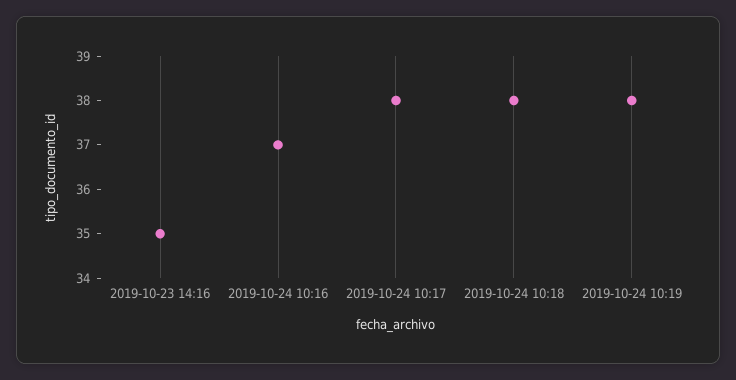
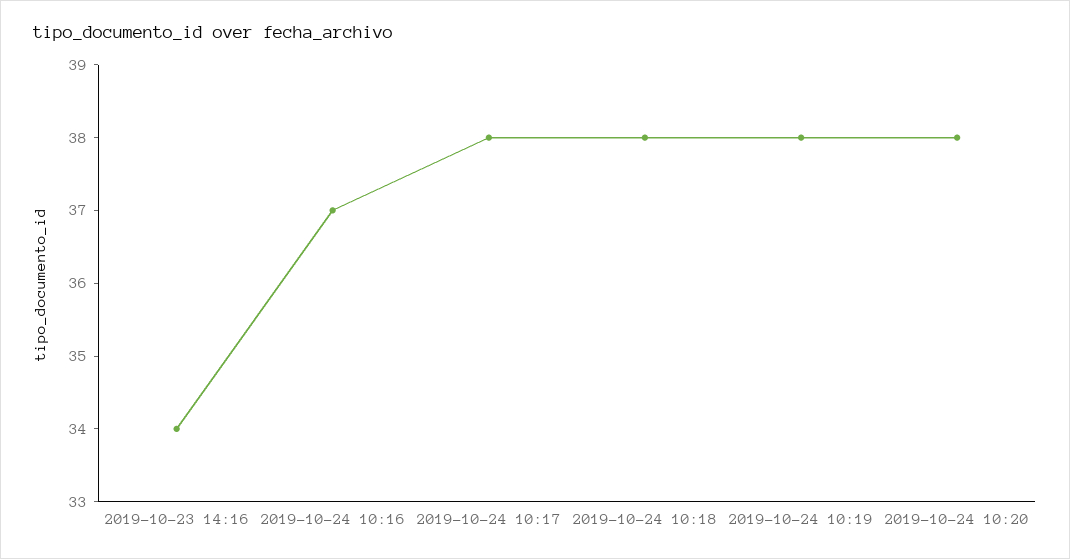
2019-10-23 14:16: 35 -> 34
2019-10-24 10:20: none -> 38

